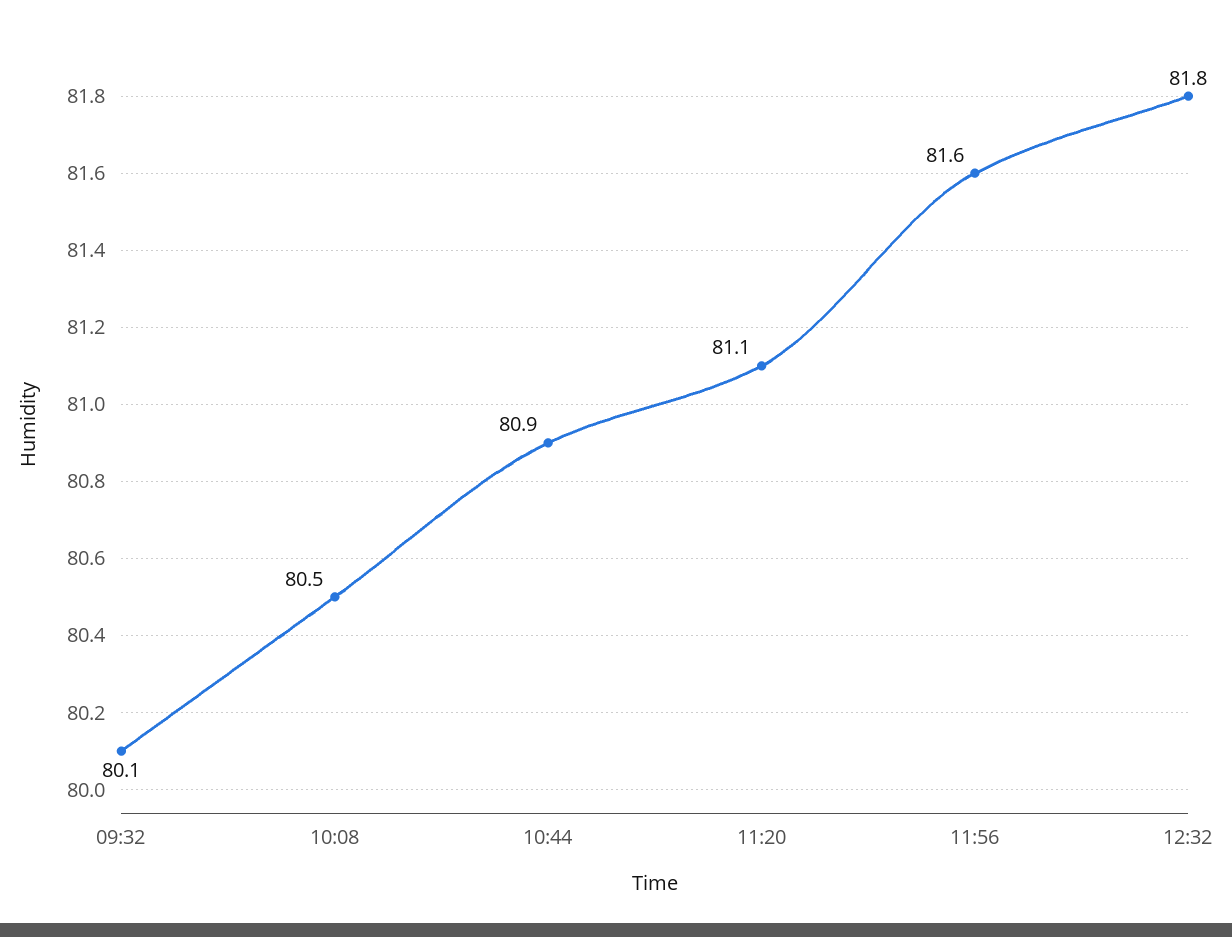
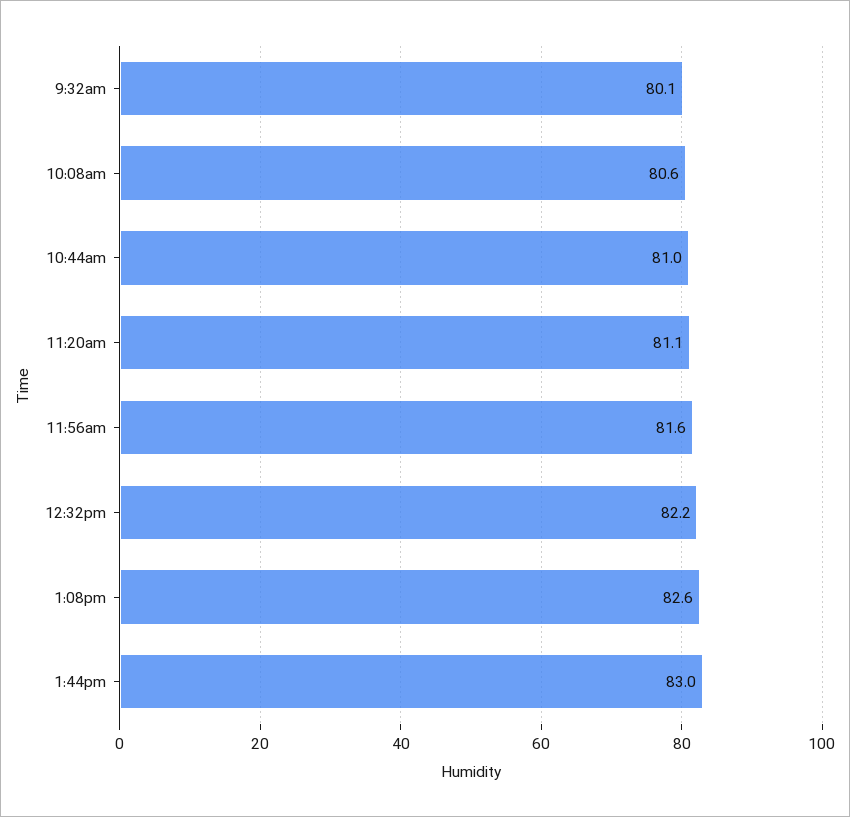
10:08: 80.5 -> 80.6
10:44: 80.9 -> 81
12:32: 81.8 -> 82.2
1:08pm: none -> 82.6
1:44pm: none -> 83

